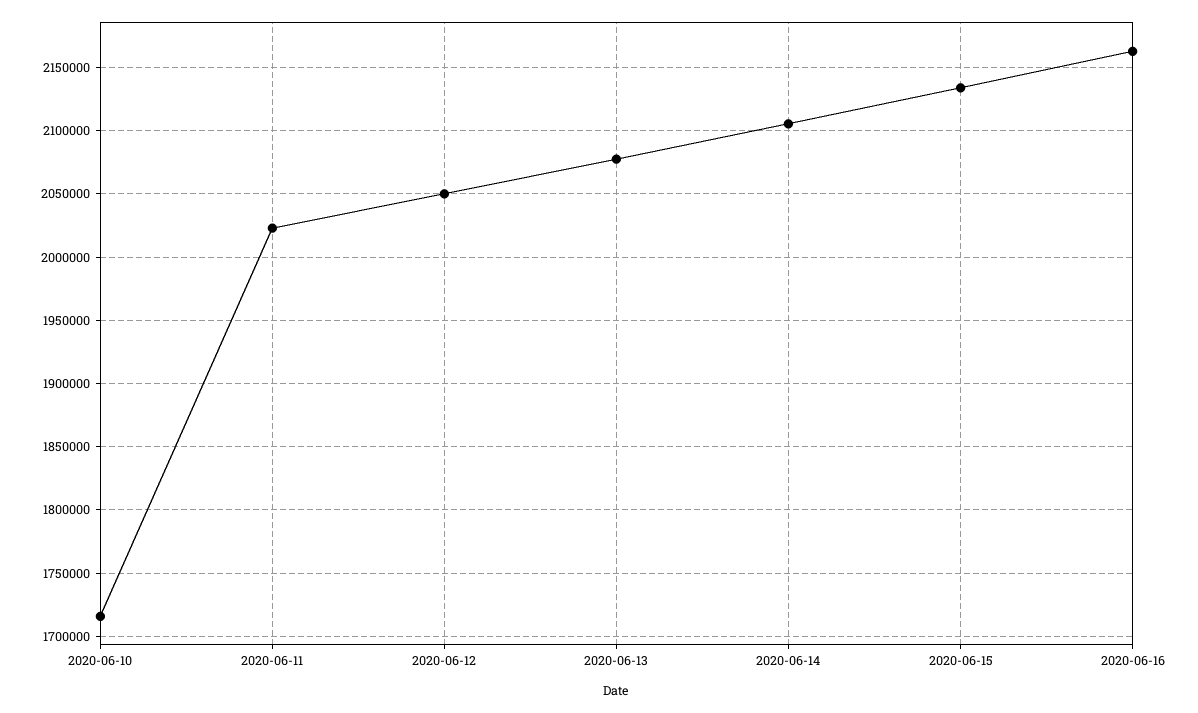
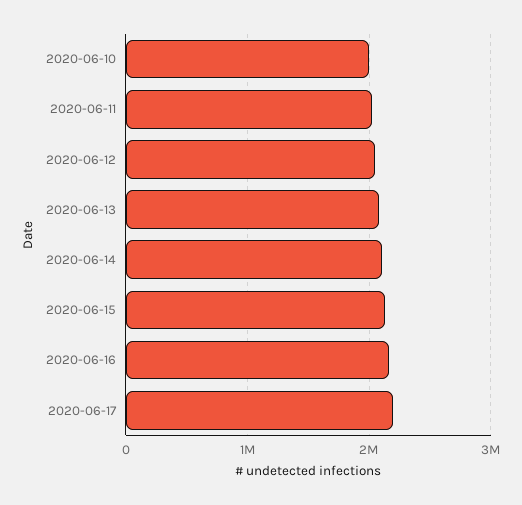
2020-06-10: 1715000 -> 2000000
2020-06-17: none -> 2200000

